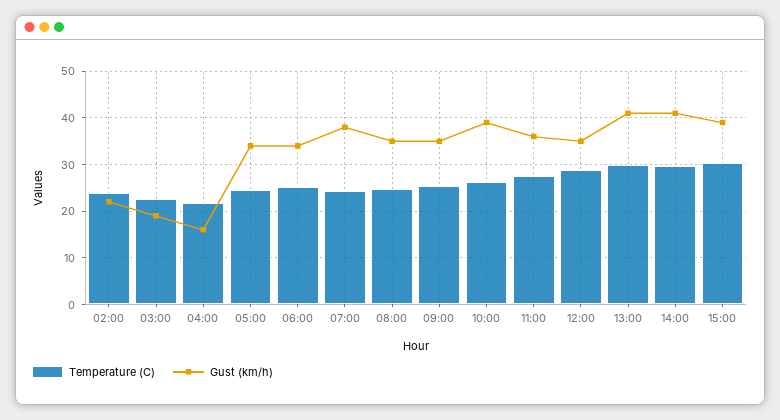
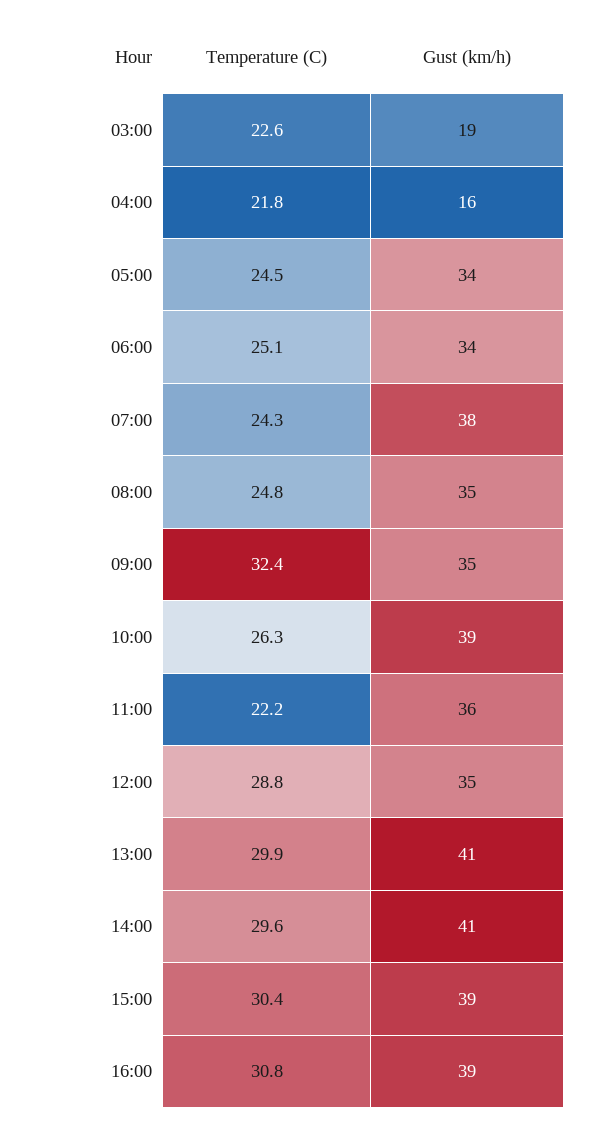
Temperature (C), 02:00: 24 -> none
Gust (km/h), 02:00: 22 -> none
Temperature (C), 09:00: 26 -> 32.4
Temperature (C), 11:00: 28 -> 22.2
Temperature (C), 16:00: none -> 30.8
Gust (km/h), 16:00: none -> 39

